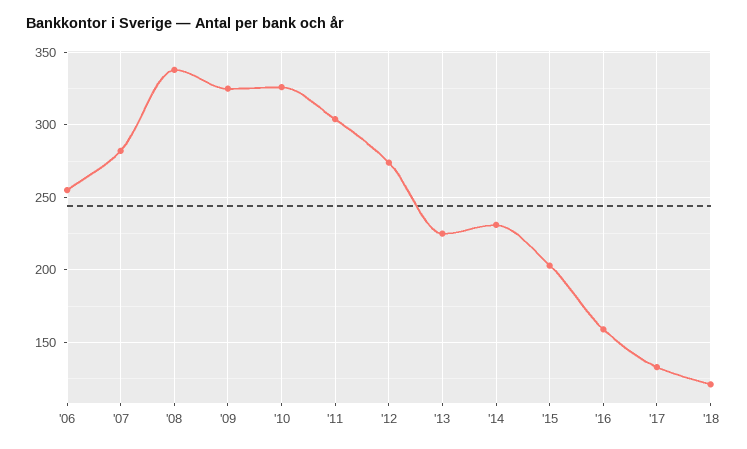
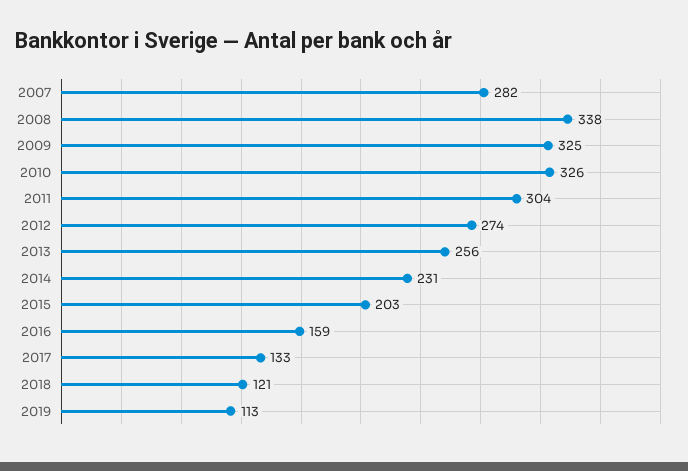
'06: 255 -> none
'13: 225 -> 256
2019: none -> 113

